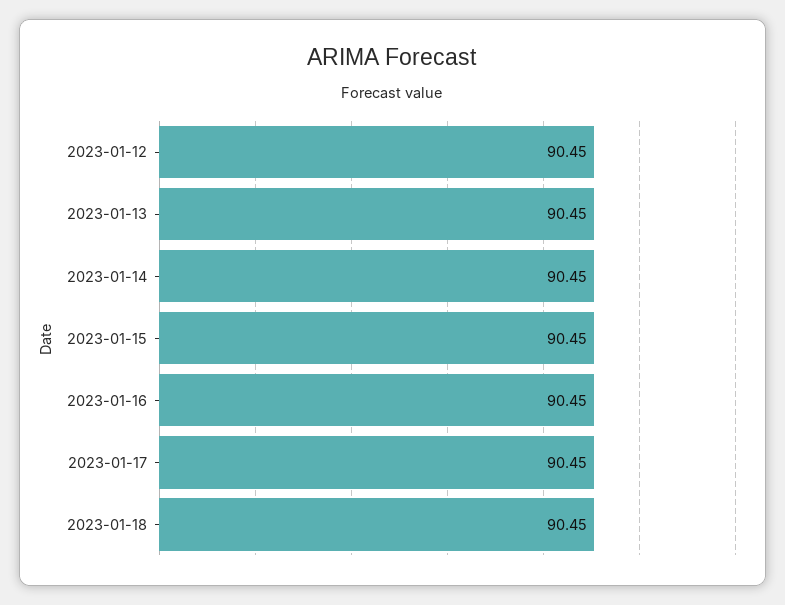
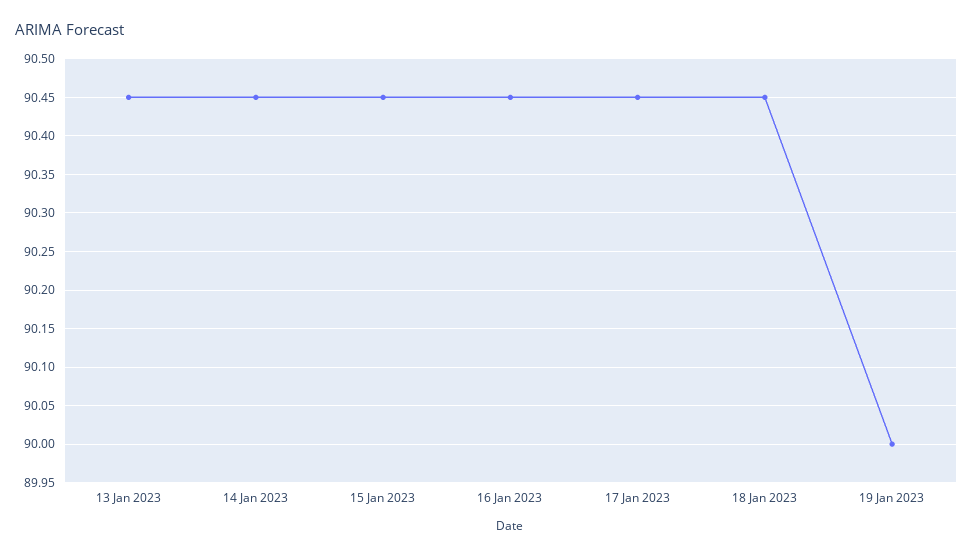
2023-01-12: 90.45 -> none
19 Jan 2023: none -> 90

